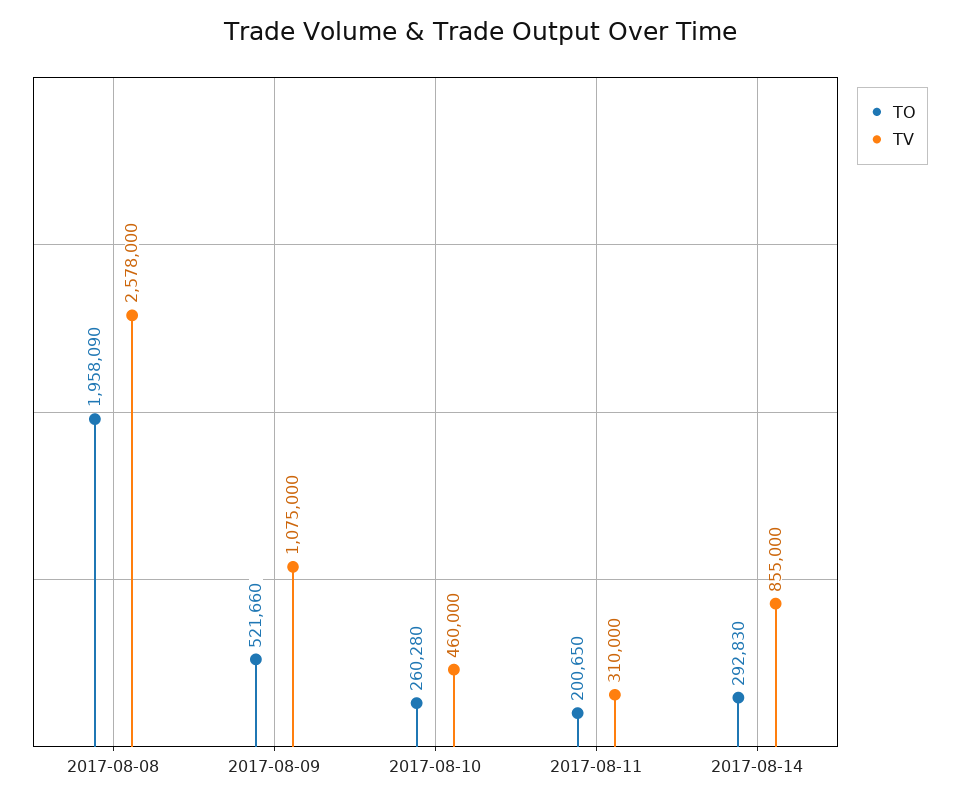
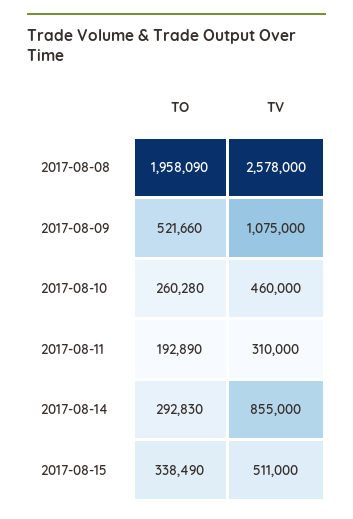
TO, 2017-08-11: 200650 -> 192890
TO, 2017-08-15: none -> 338490
TV, 2017-08-15: none -> 511000

